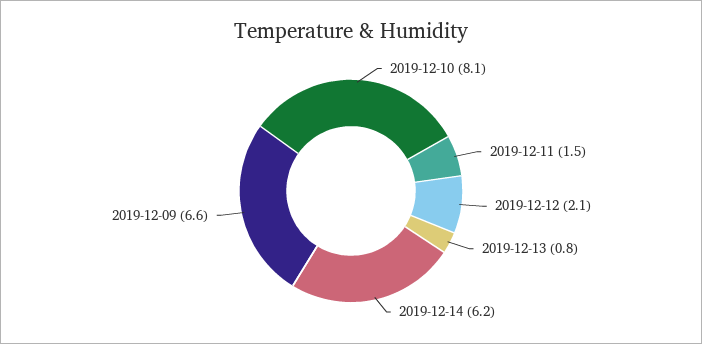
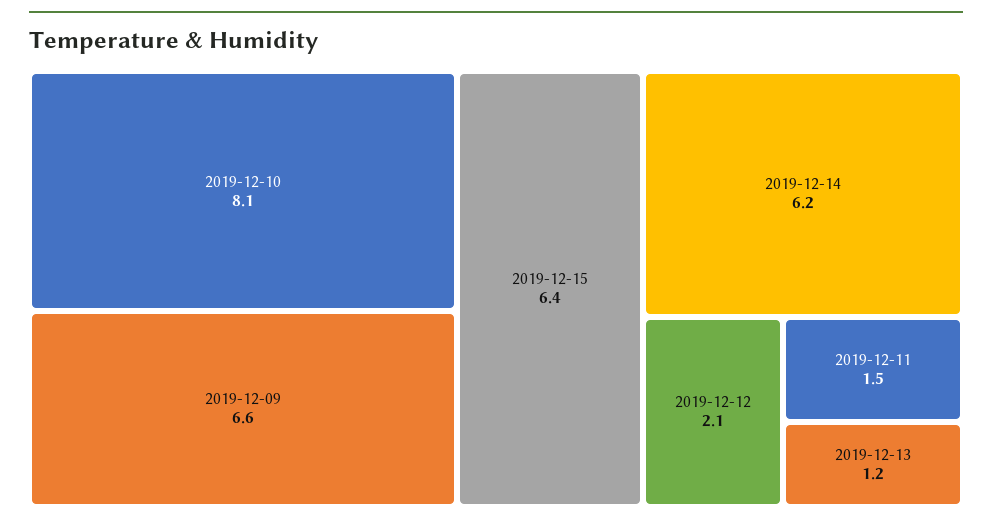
2019-12-13: 0.8 -> 1.2
2019-12-15: none -> 6.4

